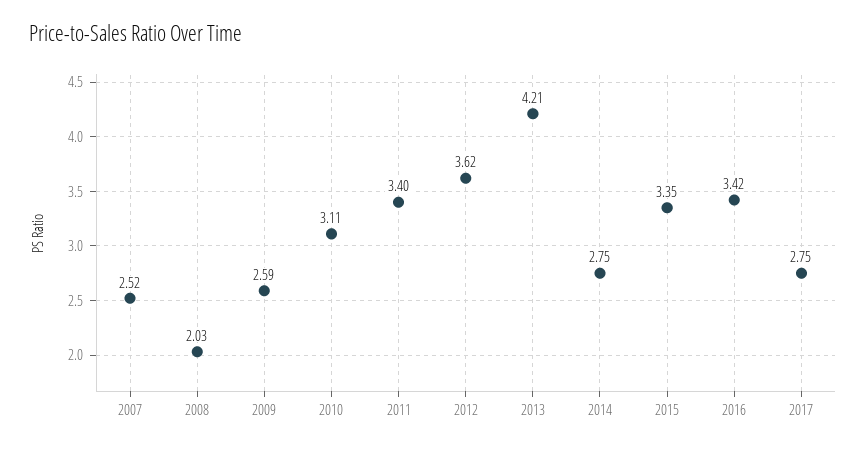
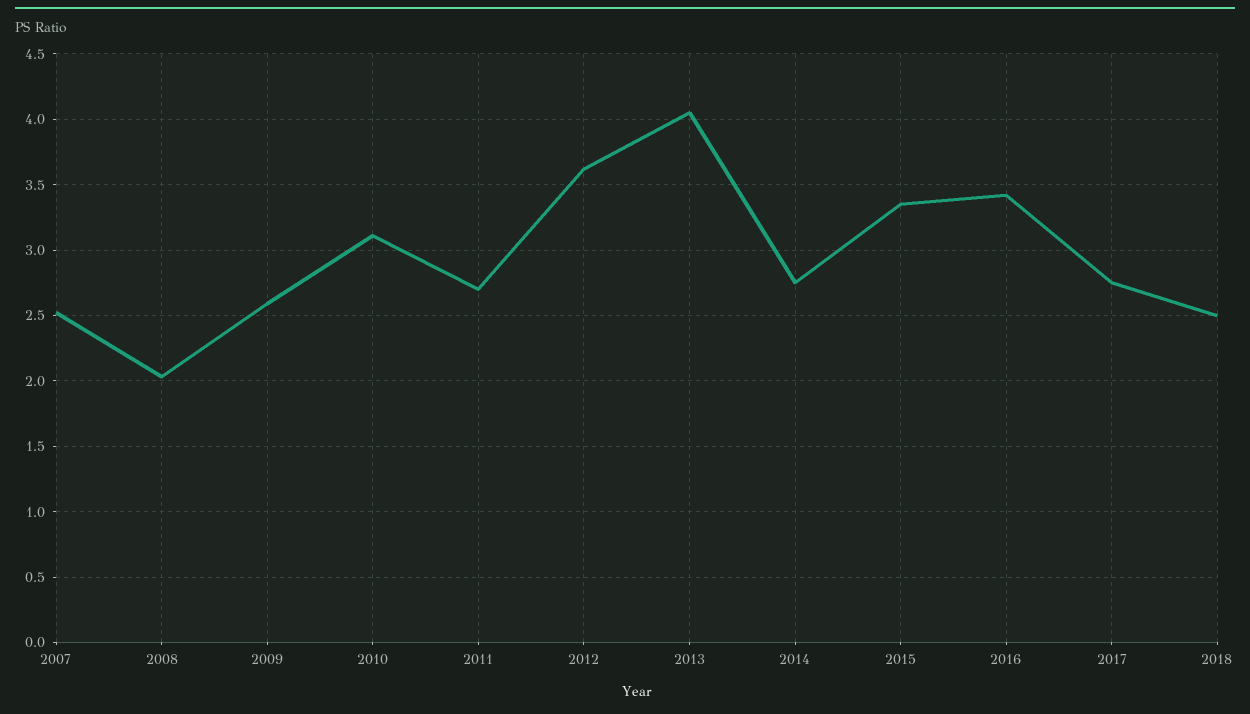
2011: 3.4 -> 2.7
2013: 4.21 -> 4.05
2018: none -> 2.5

